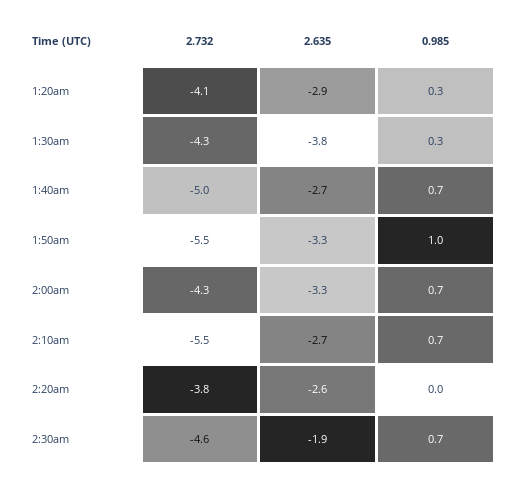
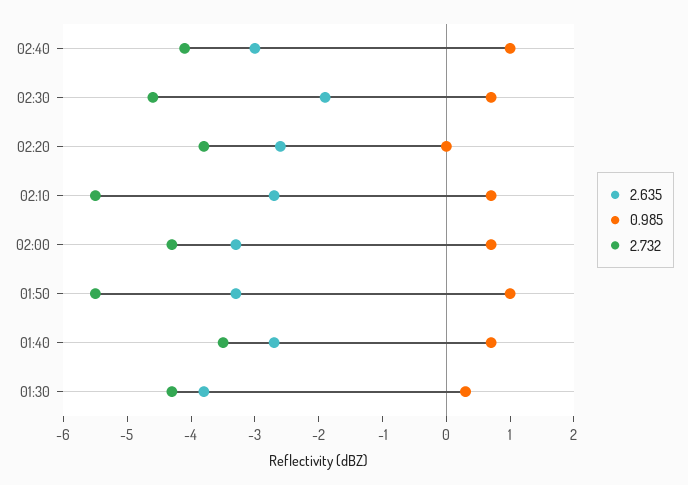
2.732, 1:20am: -4.1 -> none
2.635, 1:20am: -2.9 -> none
0.985, 1:20am: 0.3 -> none
2.732, 1:40am: -5 -> -3.5
2.635, 02:40: none -> -3
0.985, 02:40: none -> 1
2.732, 02:40: none -> -4

